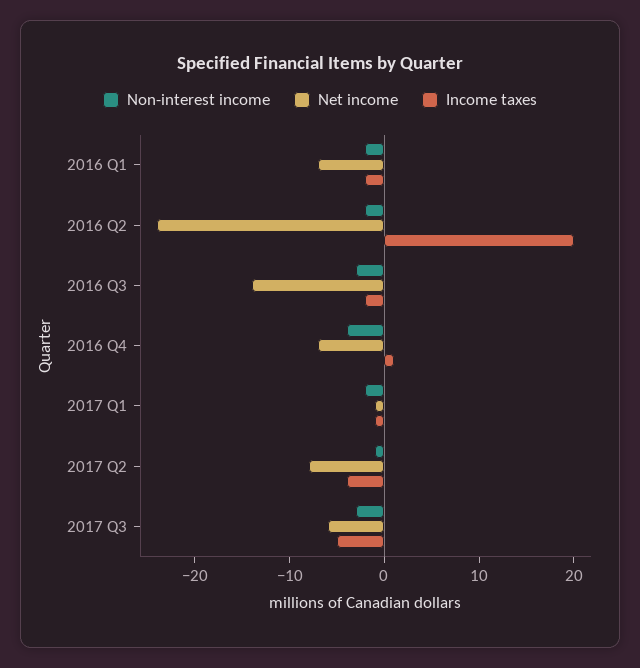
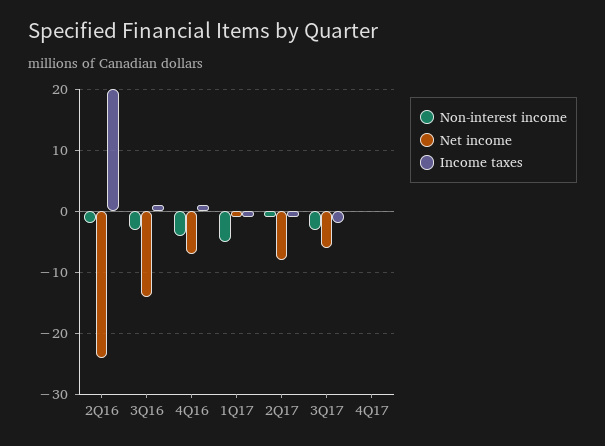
Non-interest income, 2016 Q1: -2 -> none
Net income, 2016 Q1: -7 -> none
Income taxes, 2016 Q1: -2 -> none
Income taxes, 2016 Q3: -2 -> 1
Non-interest income, 2017 Q1: -2 -> -5
Income taxes, 2017 Q2: -4 -> -1
Income taxes, 2017 Q3: -5 -> -2
Non-interest income, 4Q17: none -> 0
Net income, 4Q17: none -> 0
Income taxes, 4Q17: none -> 0

